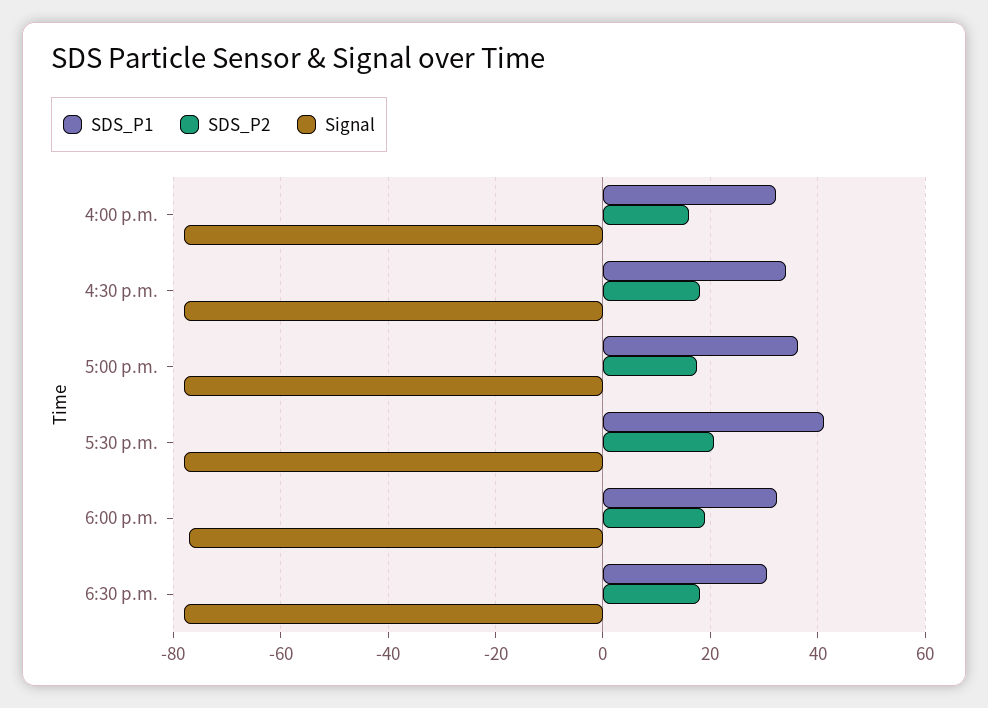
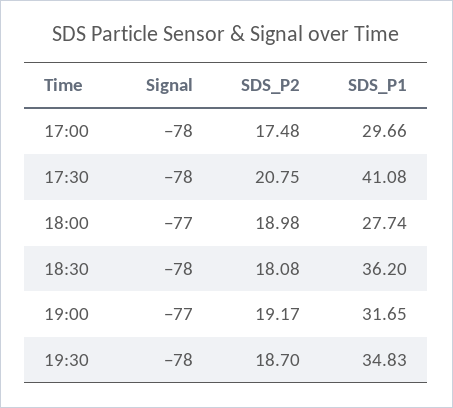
SDS_P1, 4:00 p.m.: 32 -> none
SDS_P2, 4:00 p.m.: 16 -> none
Signal, 4:00 p.m.: -78 -> none
SDS_P1, 4:30 p.m.: 34 -> none
SDS_P2, 4:30 p.m.: 18 -> none
Signal, 4:30 p.m.: -78 -> none
SDS_P1, 5:00 p.m.: 36 -> 29.66
SDS_P1, 6:00 p.m.: 32 -> 27.74
SDS_P1, 6:30 p.m.: 30 -> 36.2
Signal, 19:00: none -> -77
SDS_P2, 19:00: none -> 19.17
SDS_P1, 19:00: none -> 31.65
Signal, 19:30: none -> -78
SDS_P2, 19:30: none -> 18.7
SDS_P1, 19:30: none -> 34.83

